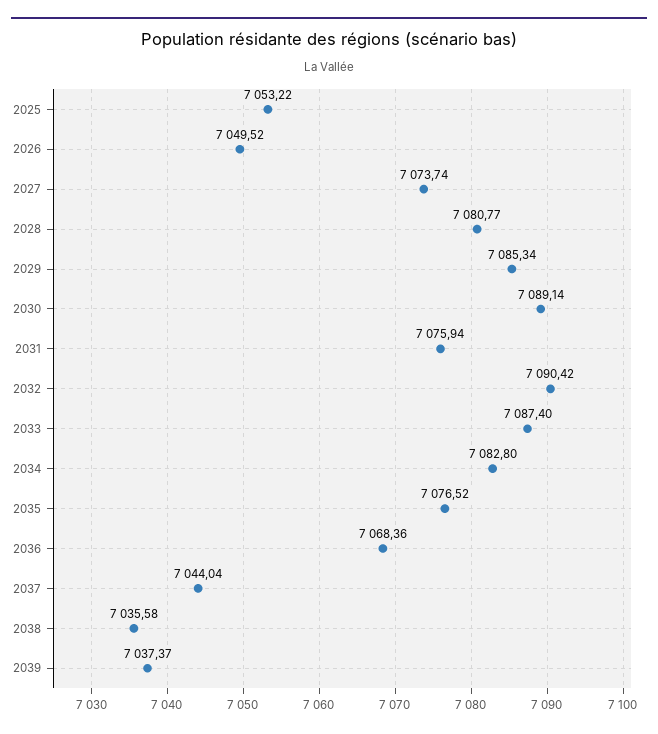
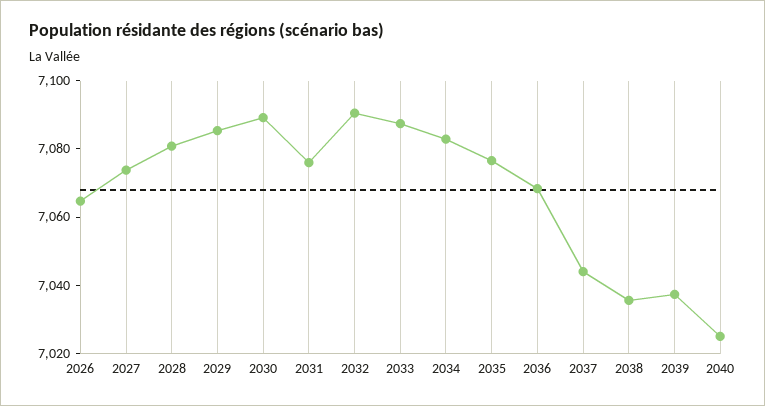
2025: 7053.22 -> none
2026: 7049.52 -> 7065
2040: none -> 7025

